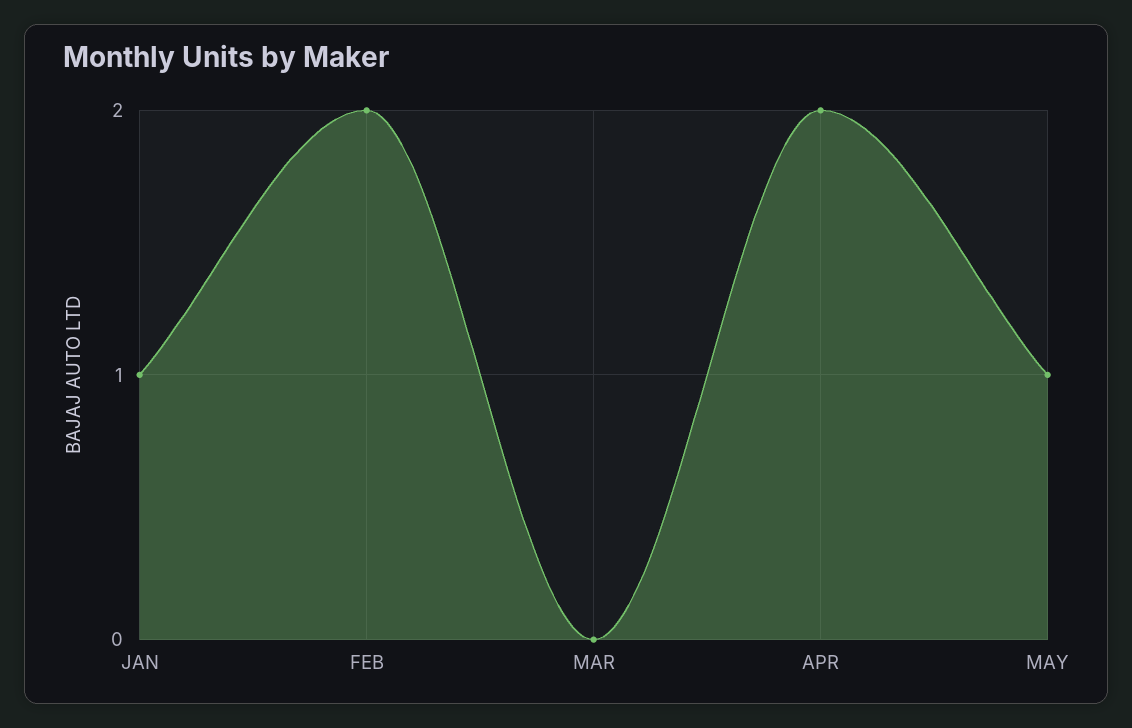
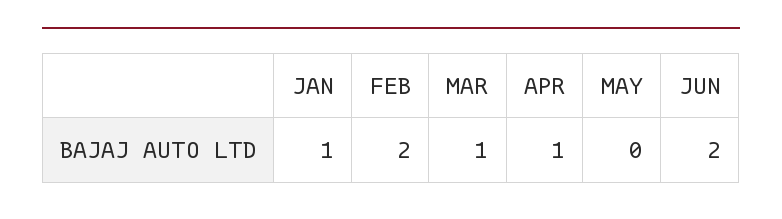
MAR: 0 -> 1
APR: 2 -> 1
MAY: 1 -> 0
JUN: none -> 2

